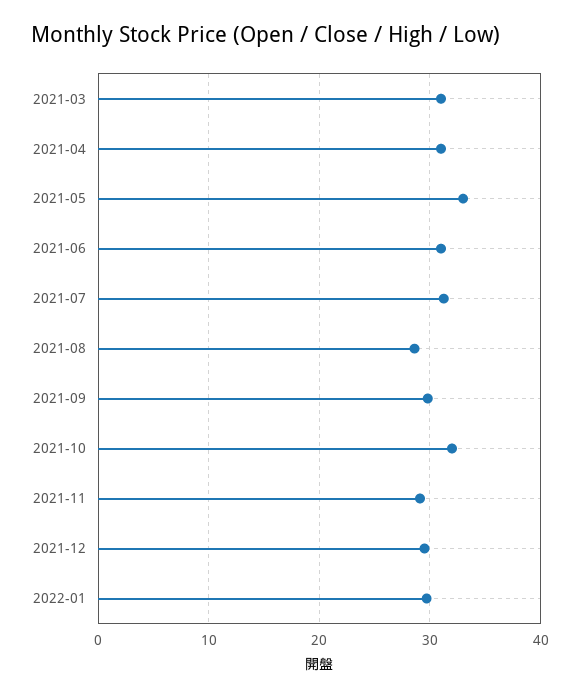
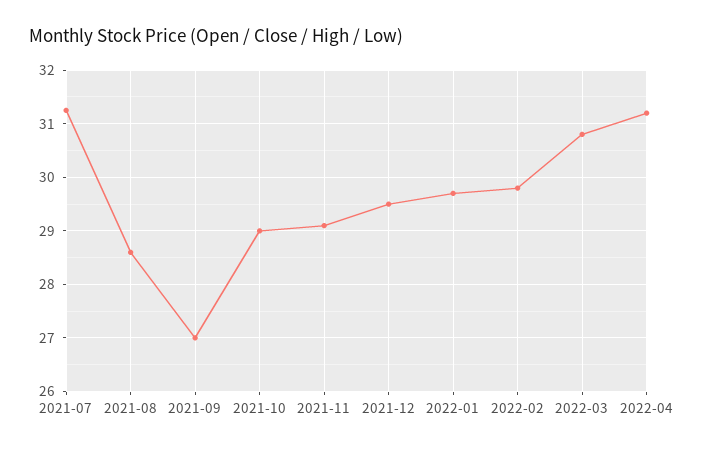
2021-03: 31 -> none
2021-04: 31 -> none
2021-05: 33 -> none
2021-06: 31 -> none
2021-09: 30 -> 27
2021-10: 32 -> 29
2022-02: none -> 29.8
2022-03: none -> 30.8
2022-04: none -> 31.2

